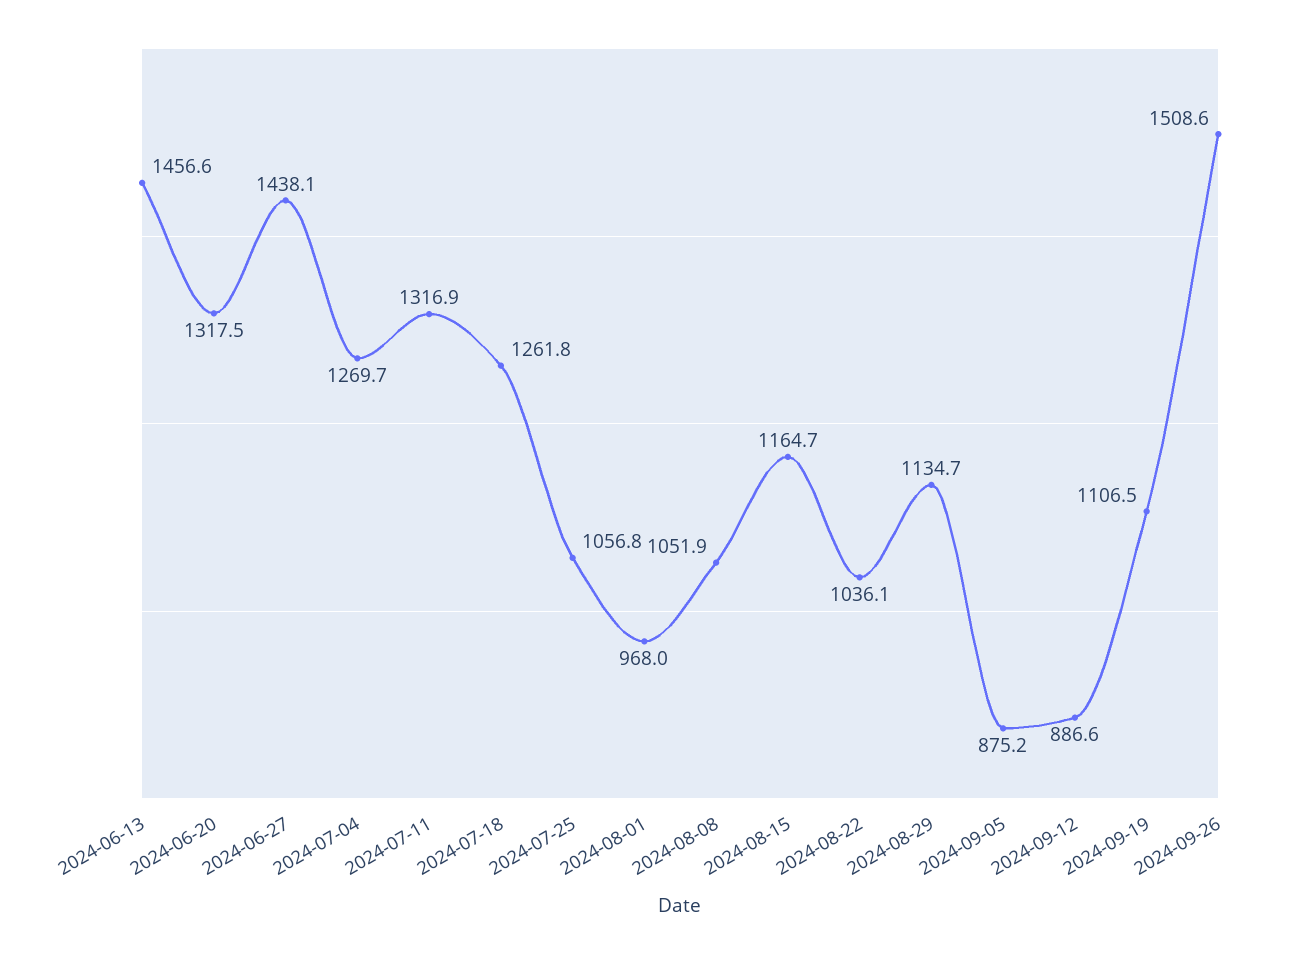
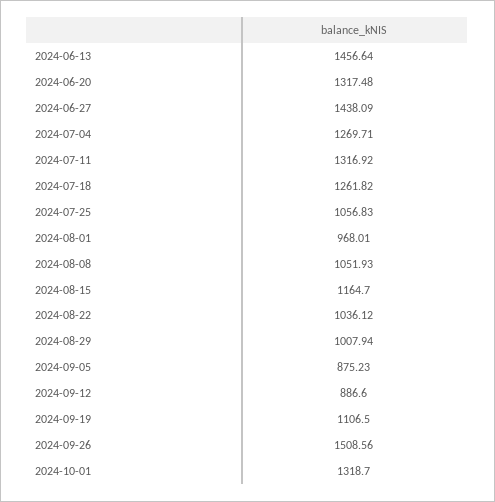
2024-08-29: 1134.7 -> 1007.94
2024-10-01: none -> 1318.7

